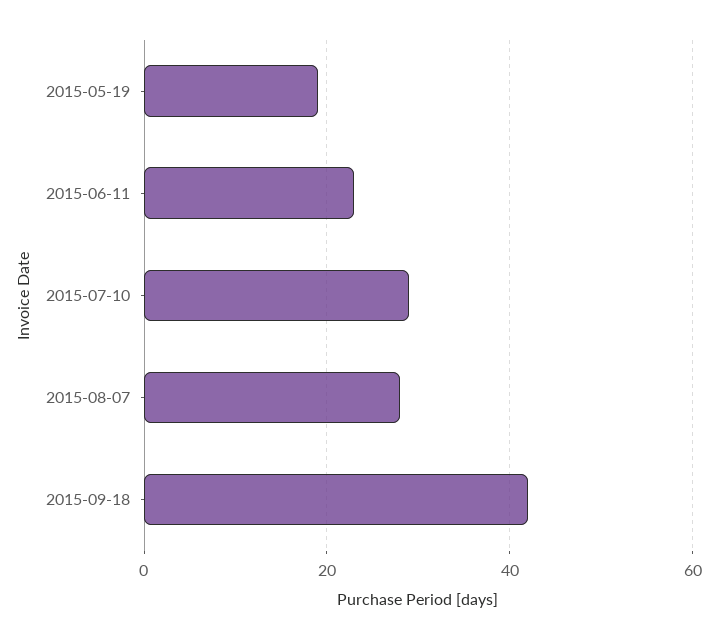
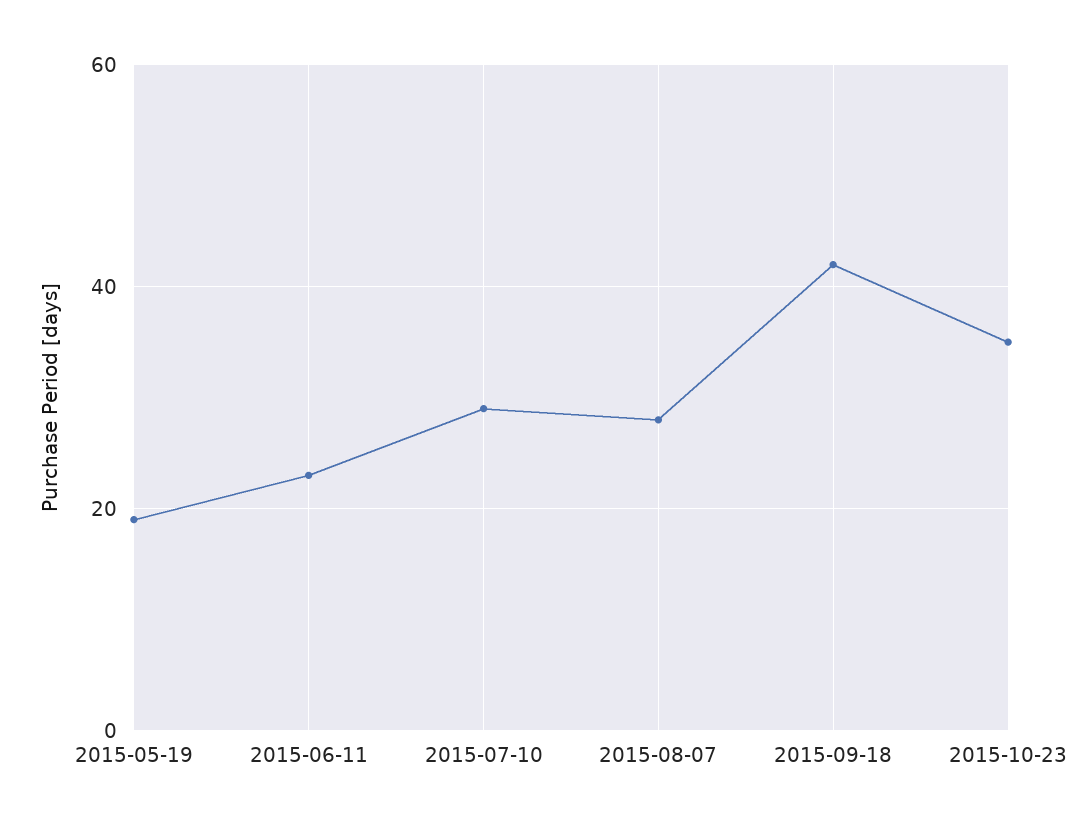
2015-10-23: none -> 35

